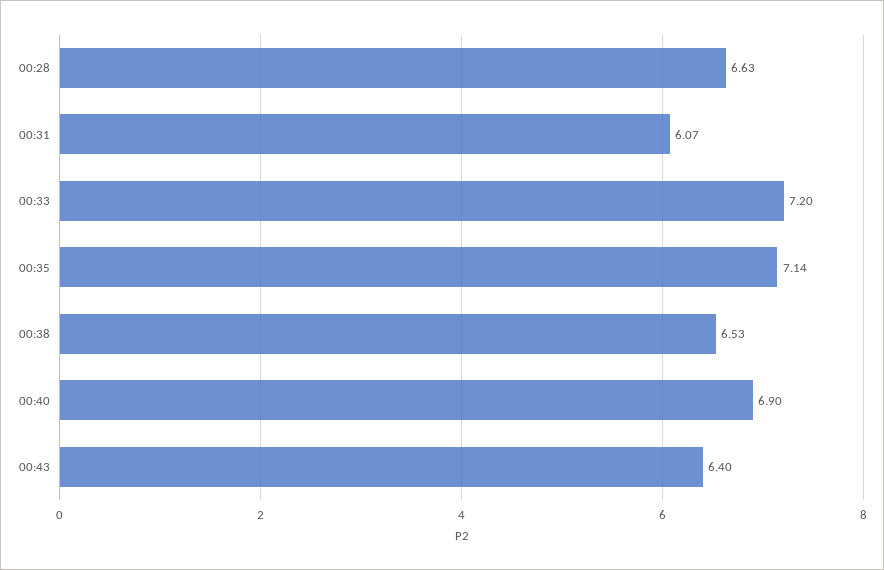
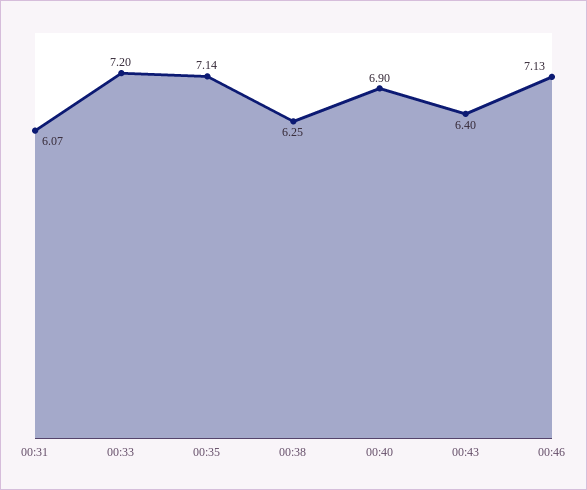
00:28: 6.63 -> none
00:38: 6.53 -> 6.25
00:46: none -> 7.13

